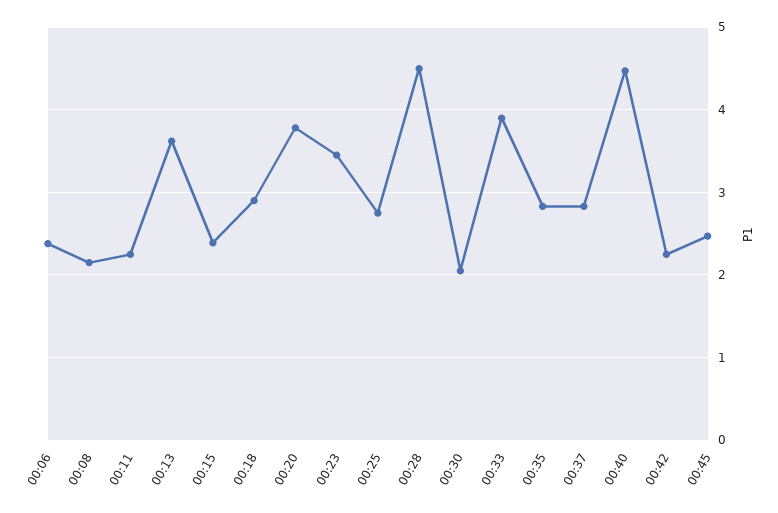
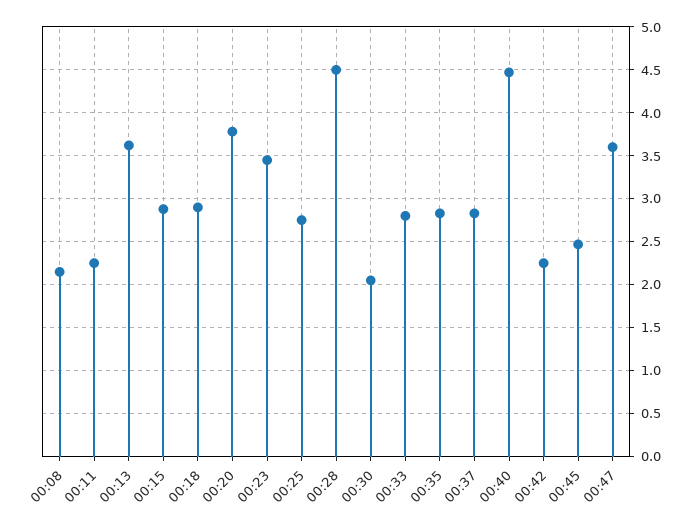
00:06: 2.4 -> none
00:15: 2.4 -> 2.9
00:33: 3.9 -> 2.8
00:47: none -> 3.6

